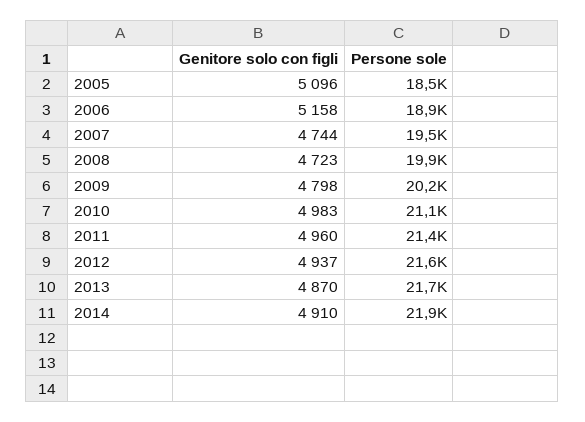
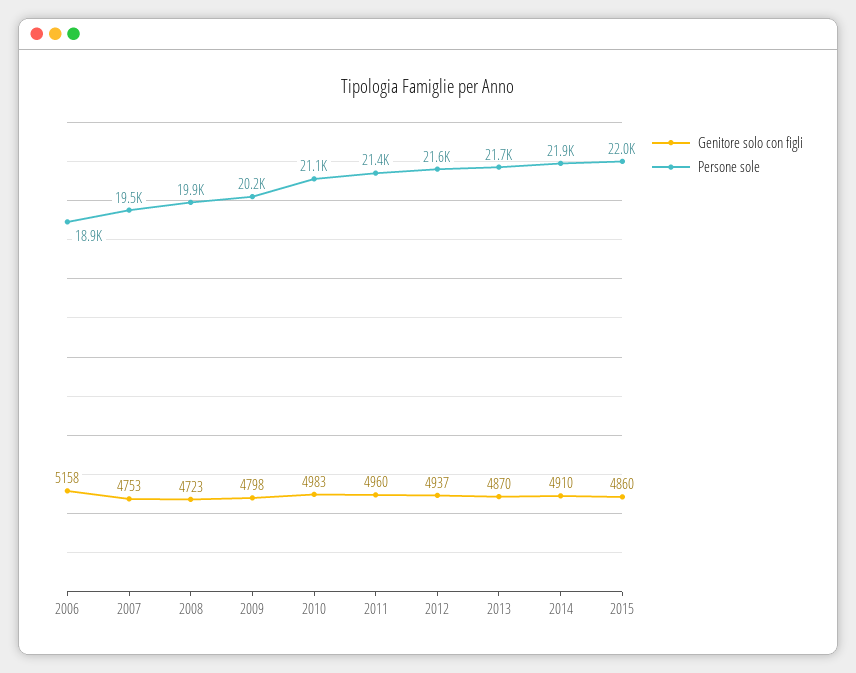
Genitore solo con figli, 2005: 5096 -> none
Persone sole, 2005: 18500 -> none
Genitore solo con figli, 2007: 4744 -> 4753
Genitore solo con figli, 2015: none -> 4860
Persone sole, 2015: none -> 22000

